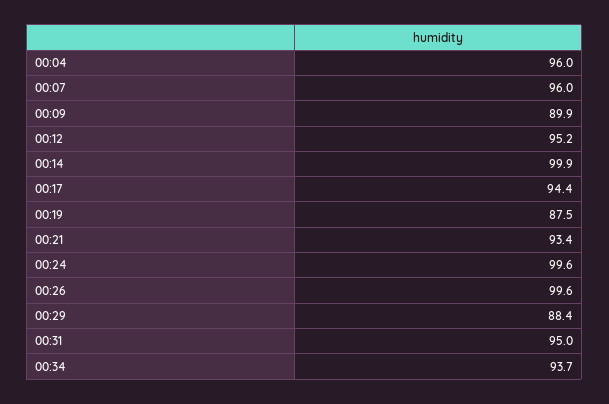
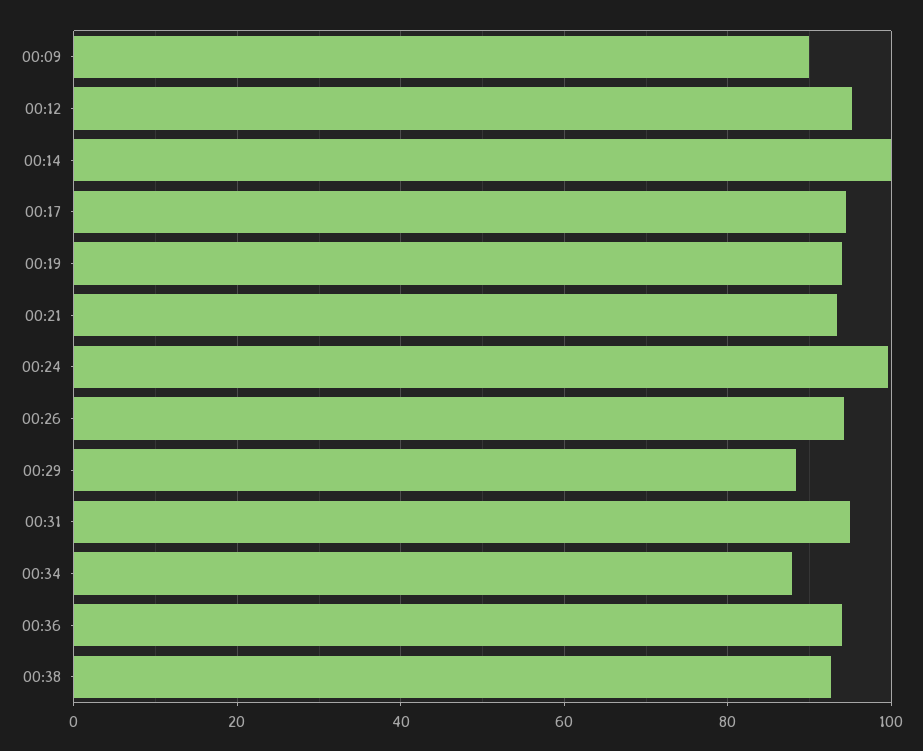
00:04: 96 -> none
00:07: 96 -> none
00:19: 87.5 -> 94
00:26: 99.6 -> 94
00:34: 93.7 -> 88
00:36: none -> 94
00:38: none -> 92

